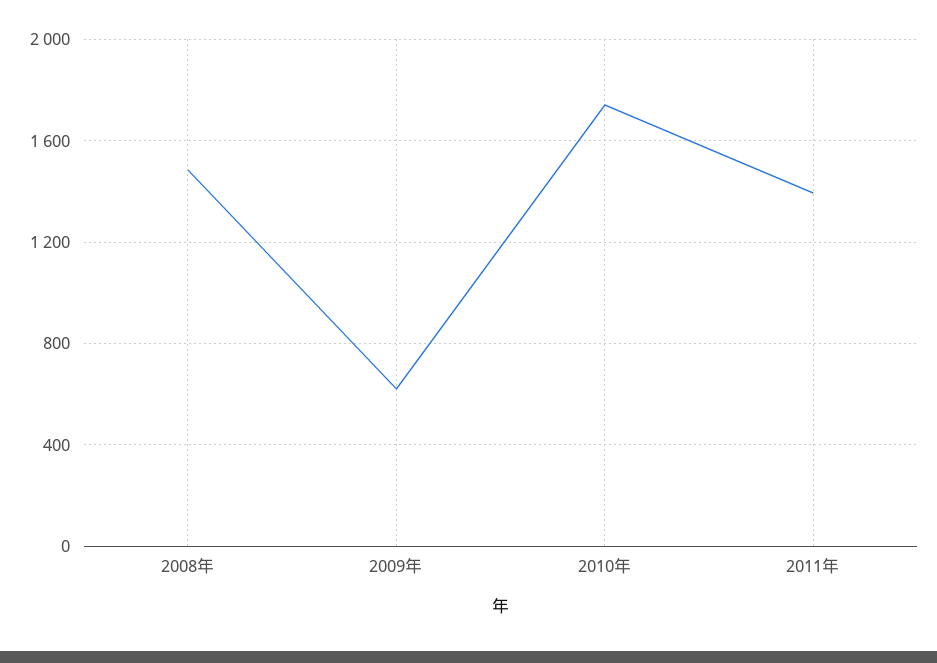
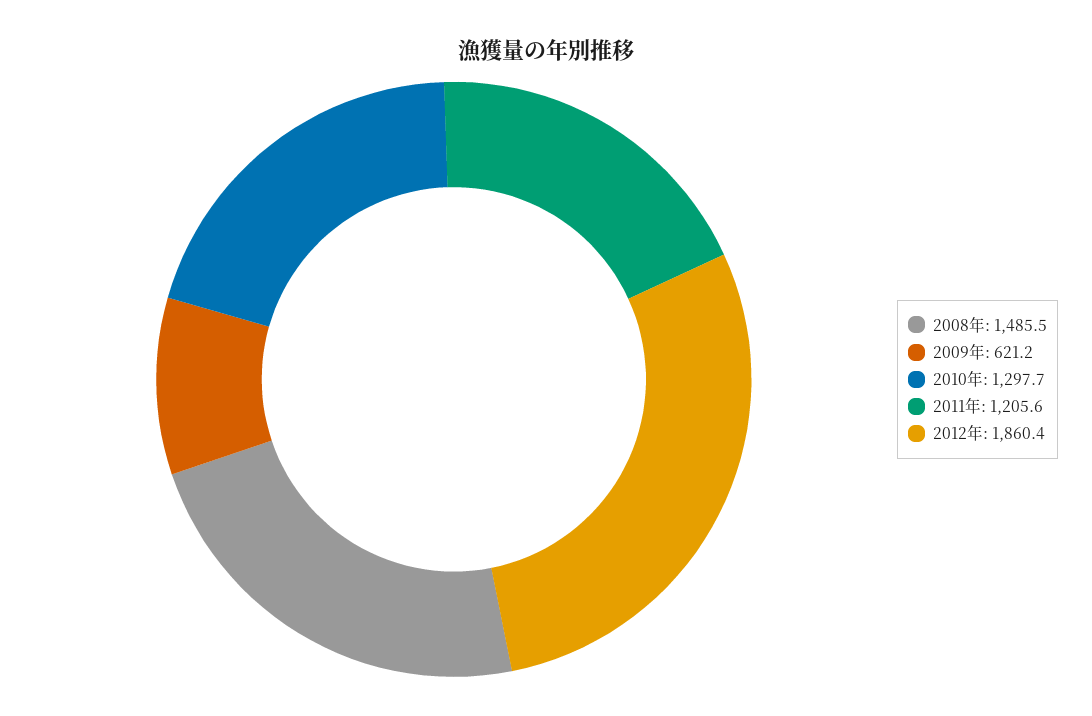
2010年: 1750 -> 1297.7
2011年: 1400 -> 1205.6
2012年: none -> 1860.4

